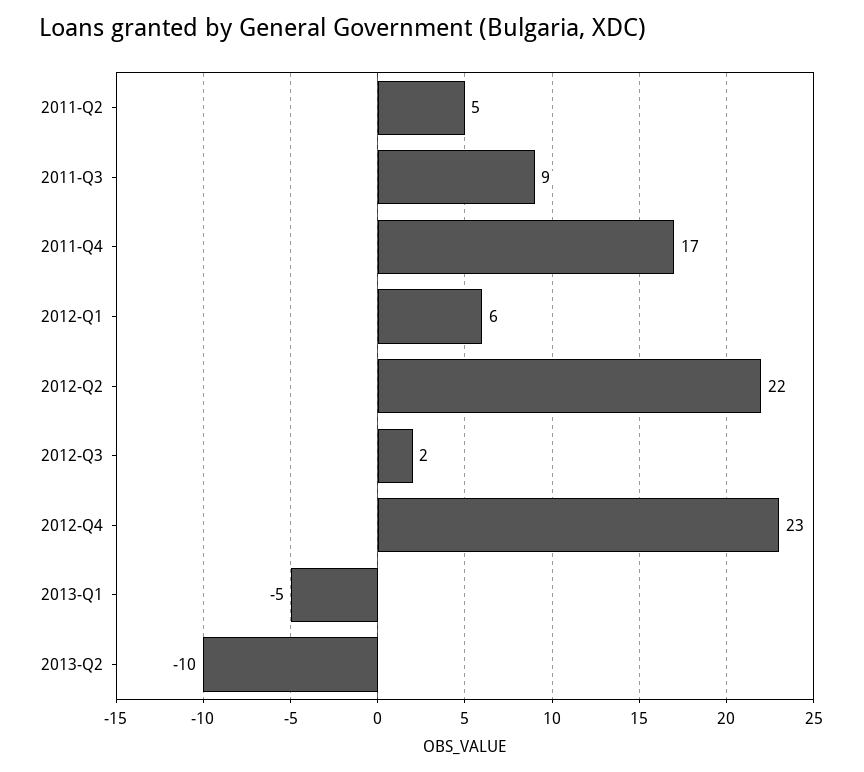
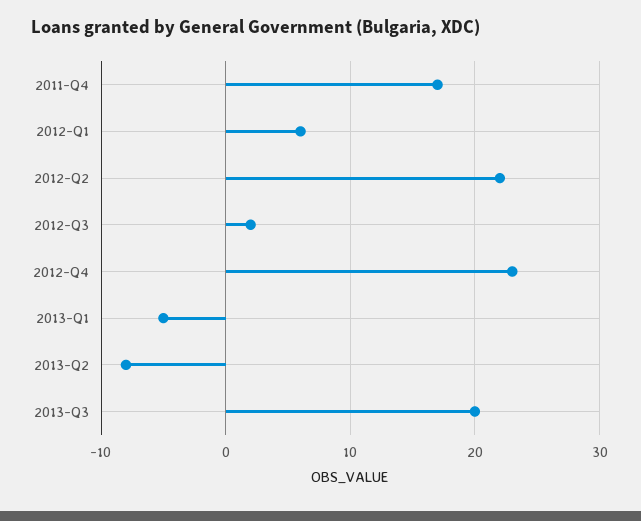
2011-Q2: 5 -> none
2011-Q3: 9 -> none
2013-Q2: -10 -> -8
2013-Q3: none -> 20

